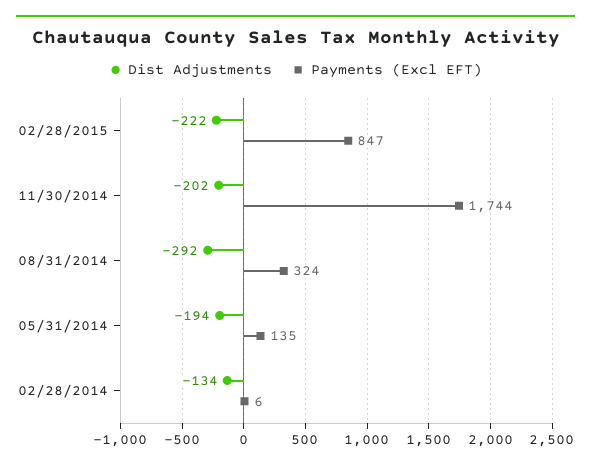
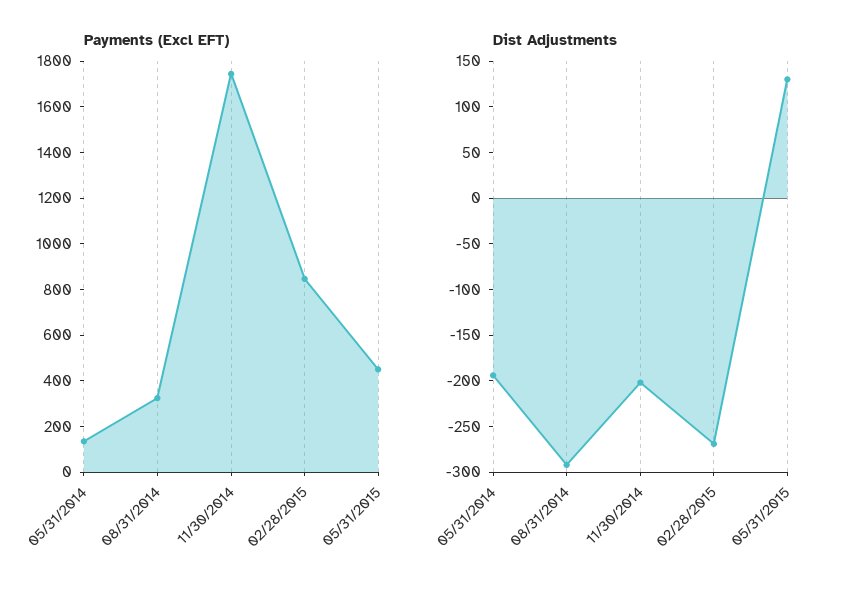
Dist Adjustments, 02/28/2015: -222 -> -270
Dist Adjustments, 02/28/2014: -134 -> none
Payments (Excl EFT), 02/28/2014: 6 -> none
Payments (Excl EFT), 05/31/2015: none -> 450
Dist Adjustments, 05/31/2015: none -> 130

